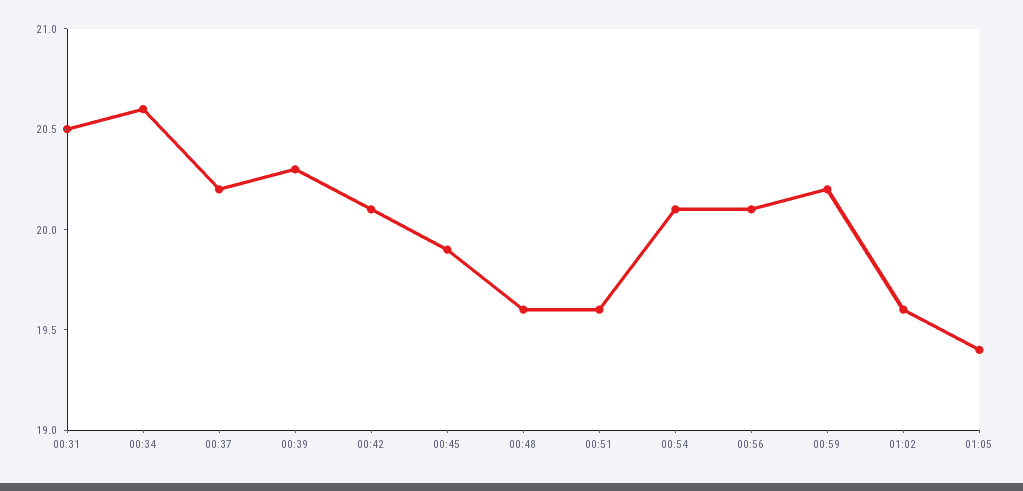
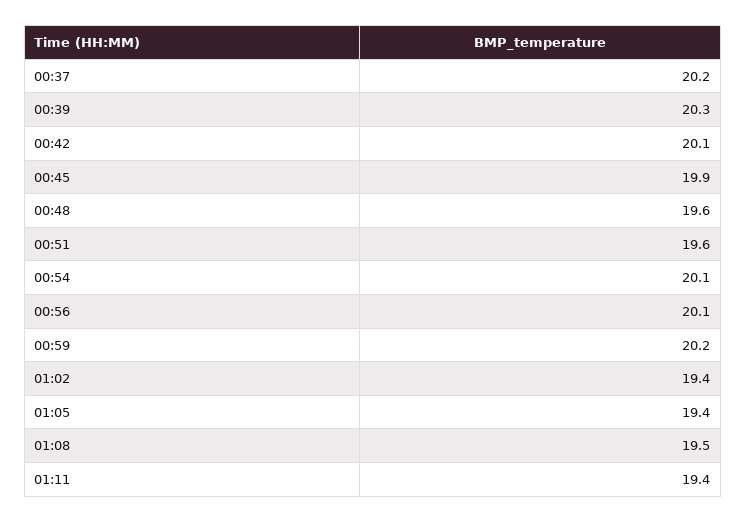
00:31: 20.5 -> none
00:34: 20.6 -> none
01:02: 19.6 -> 19.4
01:08: none -> 19.5
01:11: none -> 19.4

